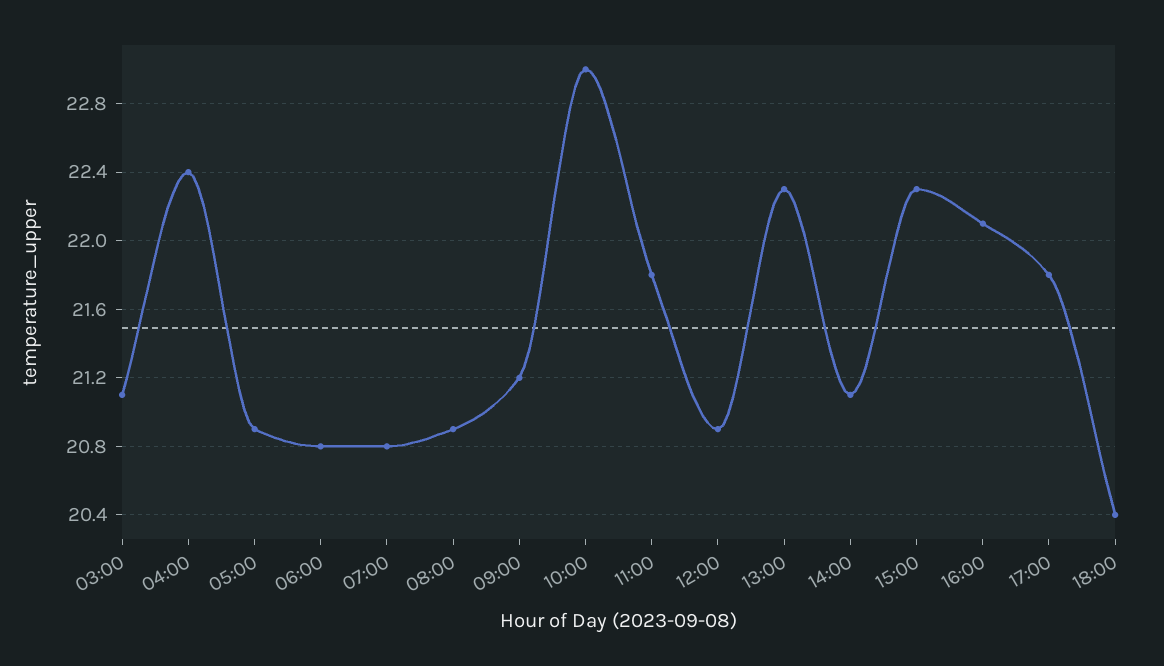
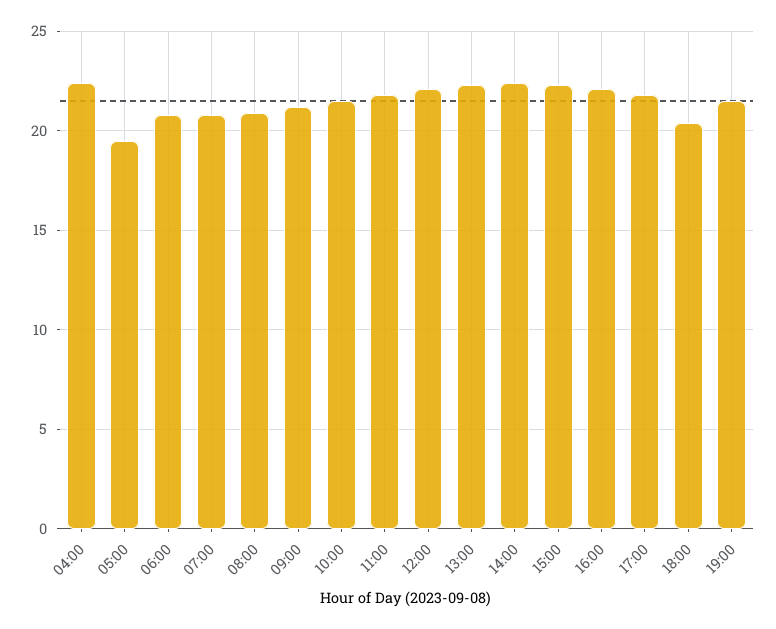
03:00: 21.1 -> none
05:00: 20.9 -> 19.5
10:00: 23 -> 21.5
12:00: 20.9 -> 22
14:00: 21.1 -> 22.5
19:00: none -> 21.5

